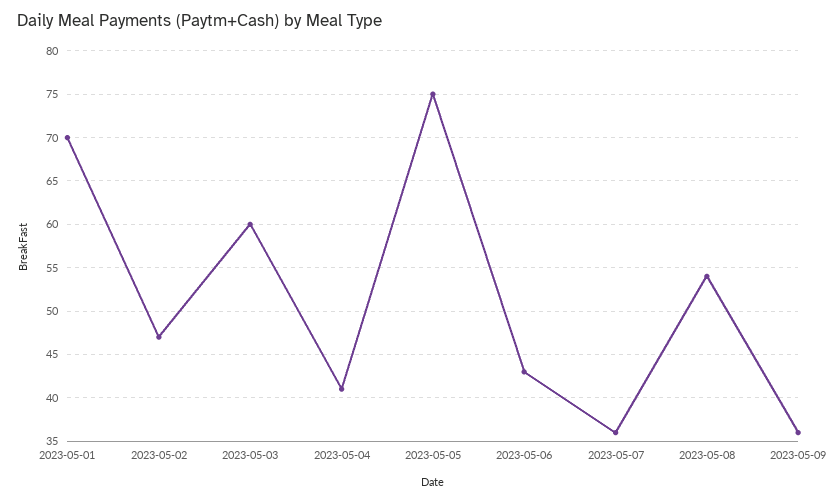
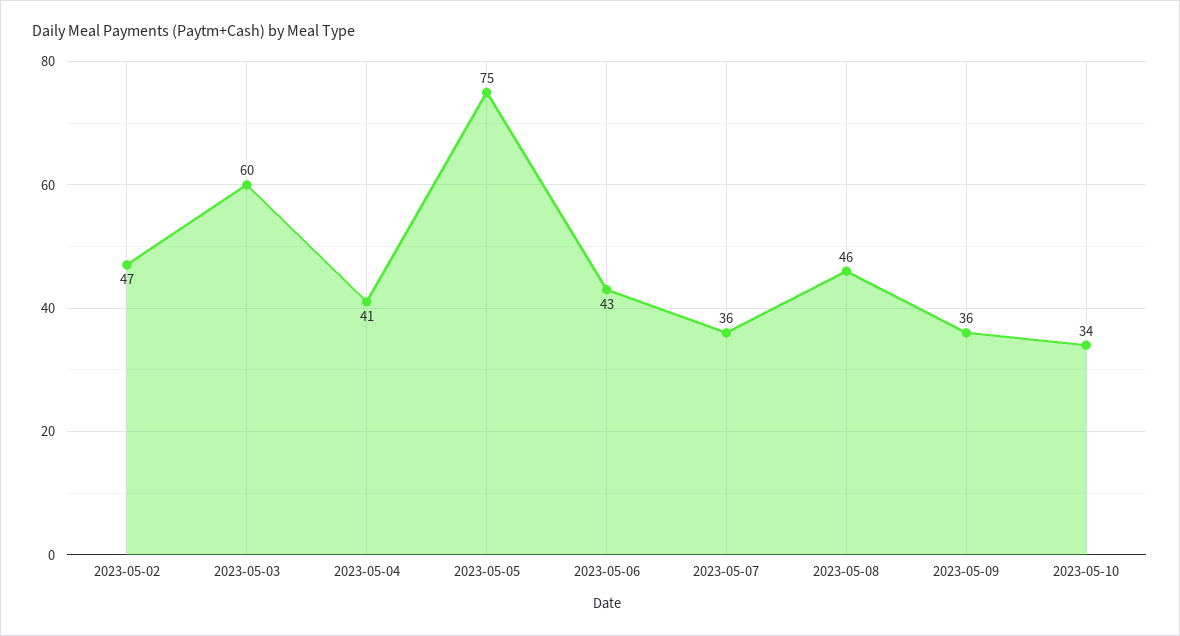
2023-05-01: 70 -> none
2023-05-08: 54 -> 46
2023-05-10: none -> 34

